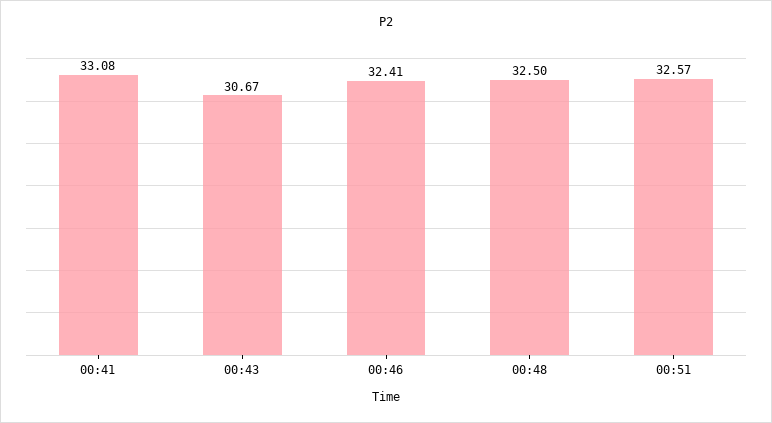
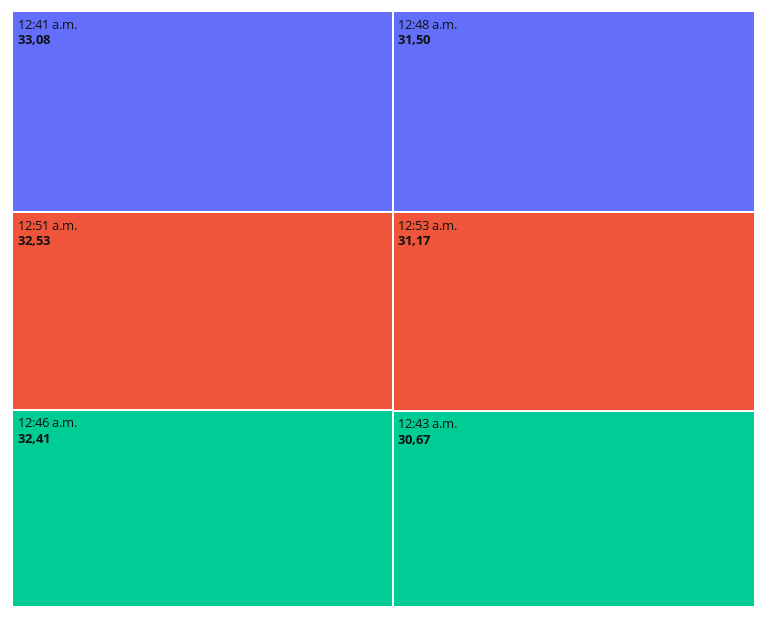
00:48: 32.5 -> 31.5
00:51: 32.57 -> 32.53
12:53 a.m.: none -> 31.17

